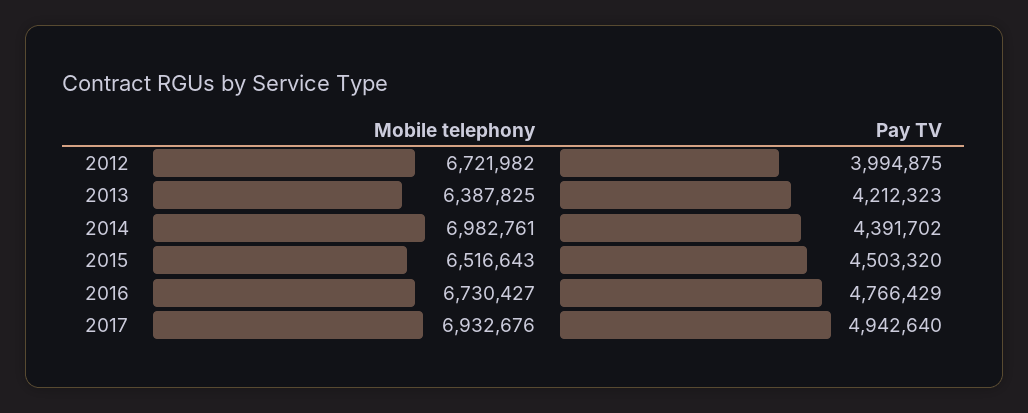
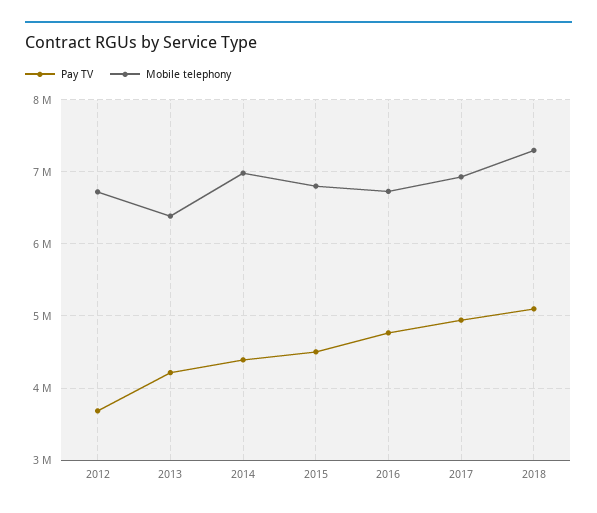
Pay TV, 2012: 3994875 -> 3700000
Mobile telephony, 2015: 6516643 -> 6800000
Pay TV, 2018: none -> 5100000
Mobile telephony, 2018: none -> 7300000

